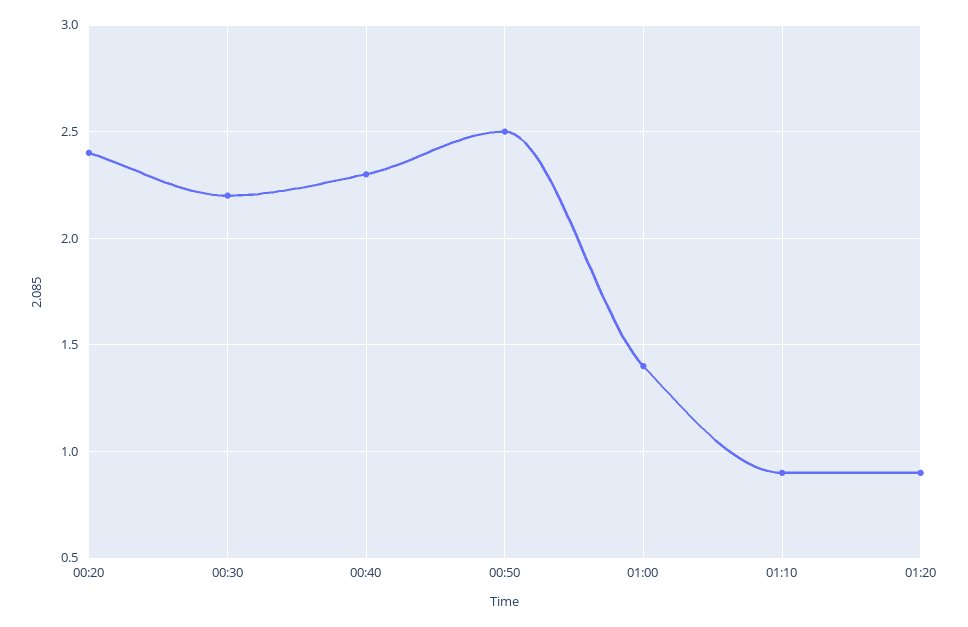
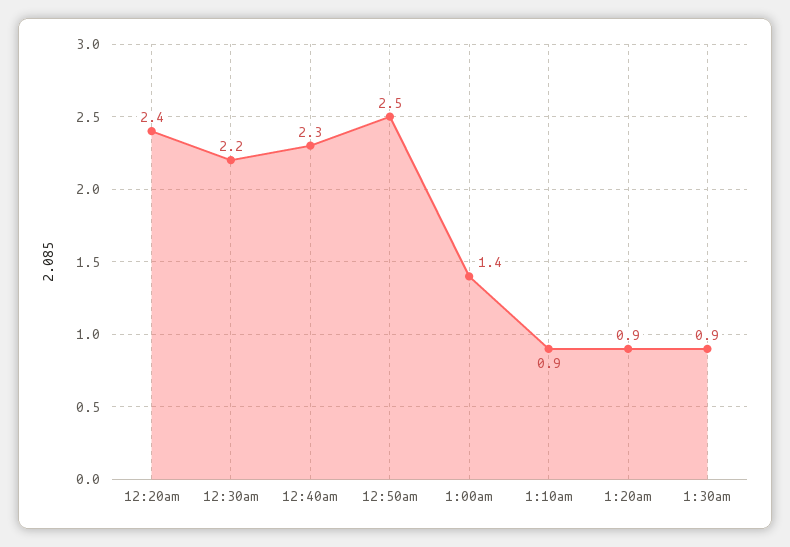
1:30am: none -> 0.9

